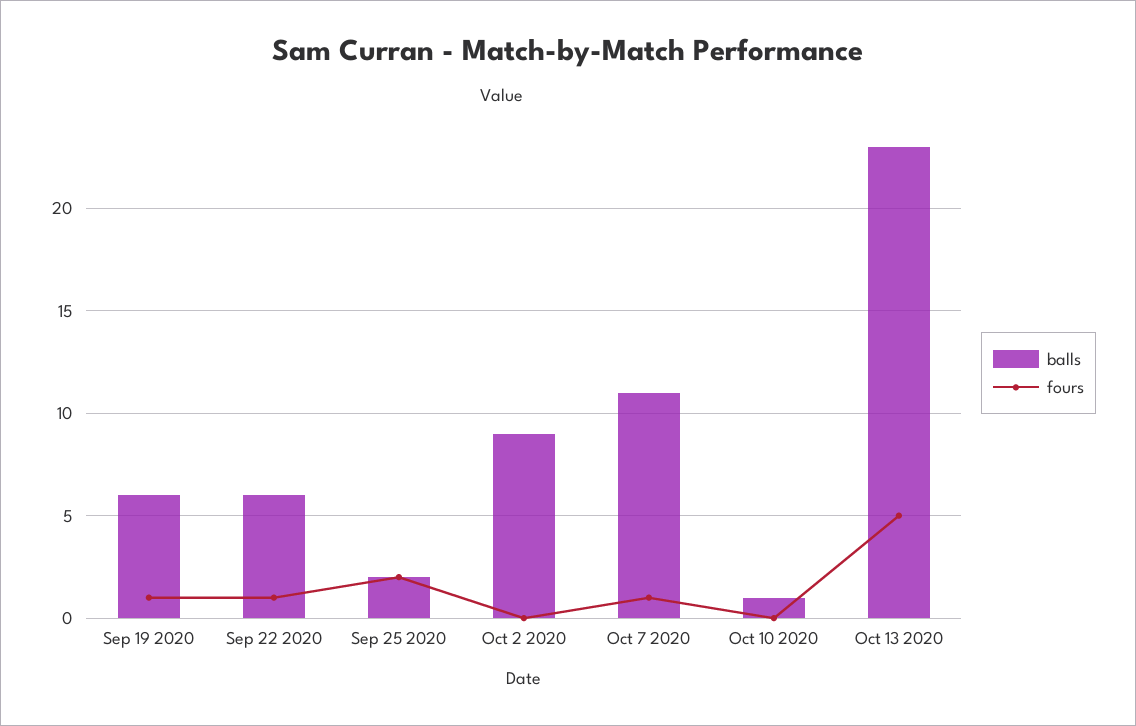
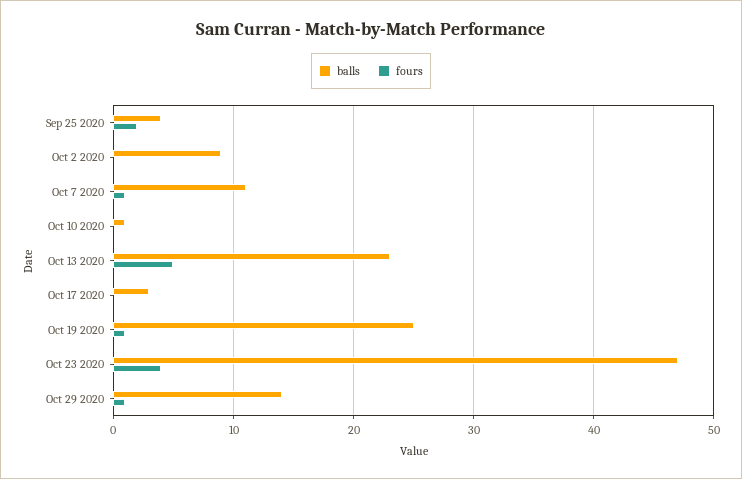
balls, Sep 19 2020: 6 -> none
fours, Sep 19 2020: 1 -> none
balls, Sep 22 2020: 6 -> none
fours, Sep 22 2020: 1 -> none
balls, Sep 25 2020: 2 -> 4
balls, Oct 17 2020: none -> 3
fours, Oct 17 2020: none -> 0
balls, Oct 19 2020: none -> 25
fours, Oct 19 2020: none -> 1
balls, Oct 23 2020: none -> 47
fours, Oct 23 2020: none -> 4
balls, Oct 29 2020: none -> 14
fours, Oct 29 2020: none -> 1

